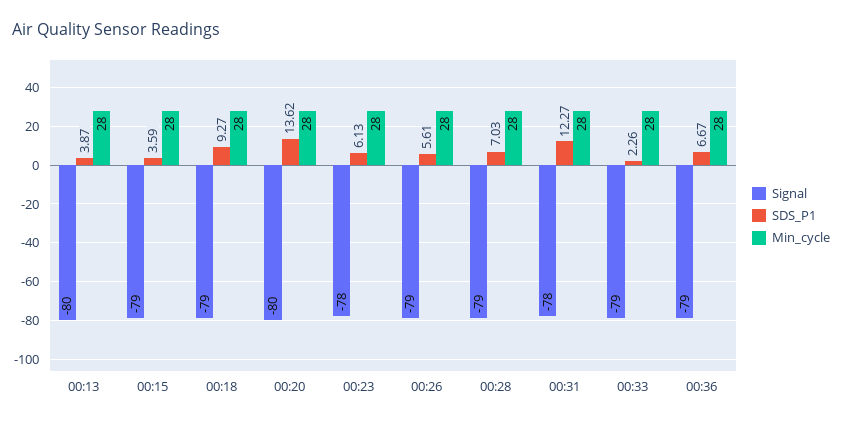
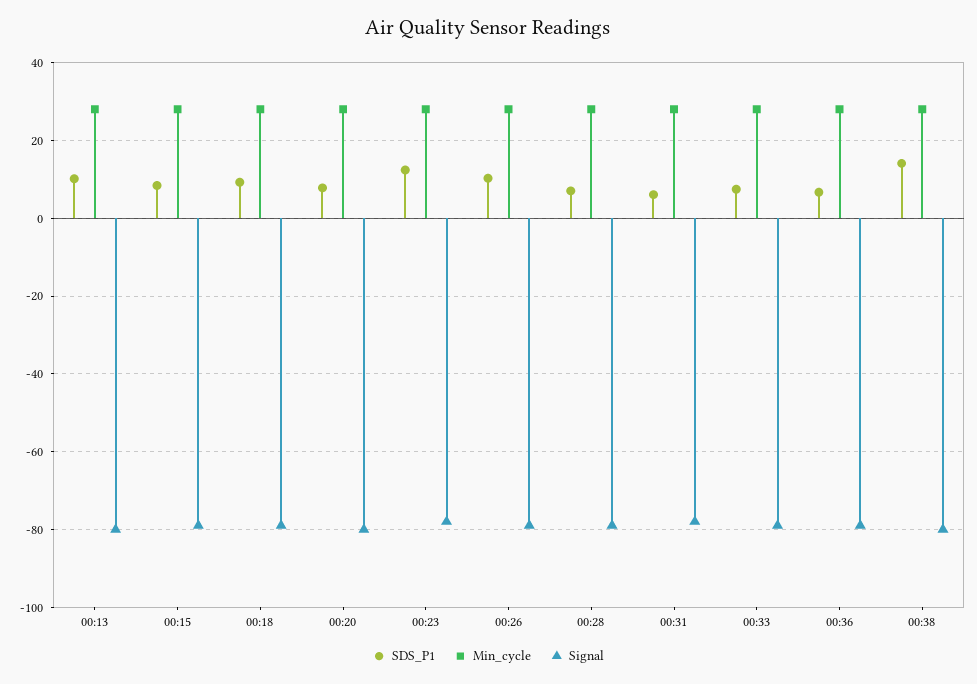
SDS_P1, 00:13: 3.87 -> 10
SDS_P1, 00:15: 3.59 -> 8
SDS_P1, 00:20: 13.62 -> 8
SDS_P1, 00:23: 6.13 -> 12
SDS_P1, 00:26: 5.61 -> 10
SDS_P1, 00:31: 12.27 -> 6
SDS_P1, 00:33: 2.26 -> 8
SDS_P1, 00:38: none -> 14
Min_cycle, 00:38: none -> 28
Signal, 00:38: none -> -80

